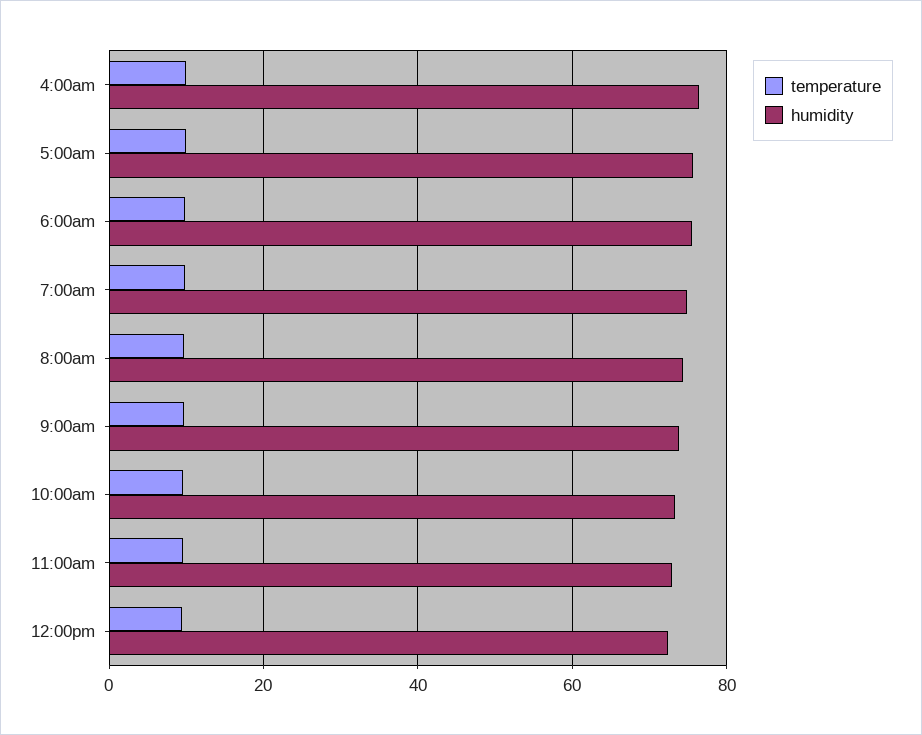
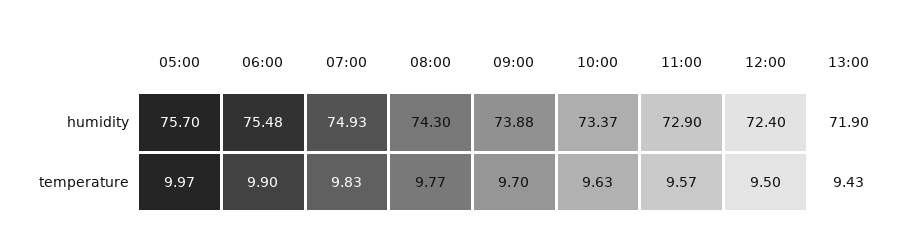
temperature, 4:00am: 10 -> none
humidity, 4:00am: 76 -> none
humidity, 13:00: none -> 71.9
temperature, 13:00: none -> 9.43

